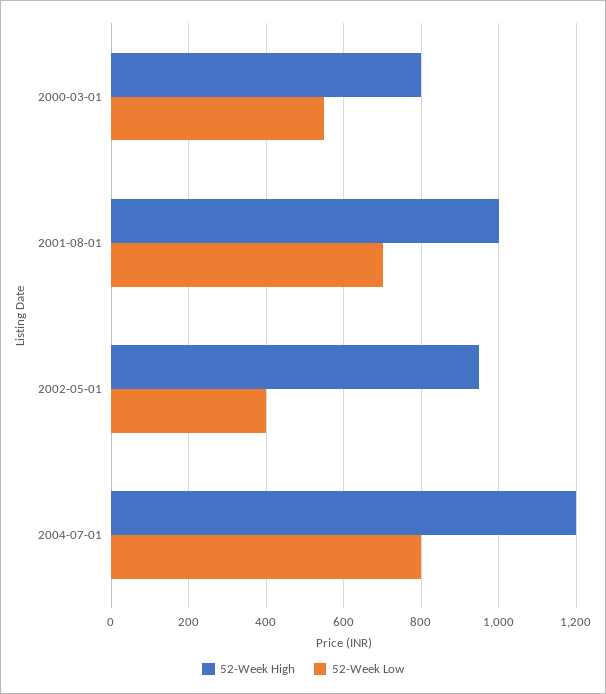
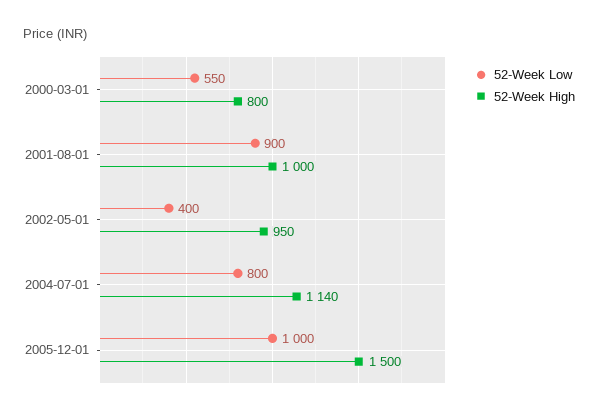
52-Week Low, 2001-08-01: 700 -> 900
52-Week High, 2004-07-01: 1200 -> 1140
52-Week Low, 2005-12-01: none -> 1000
52-Week High, 2005-12-01: none -> 1500

